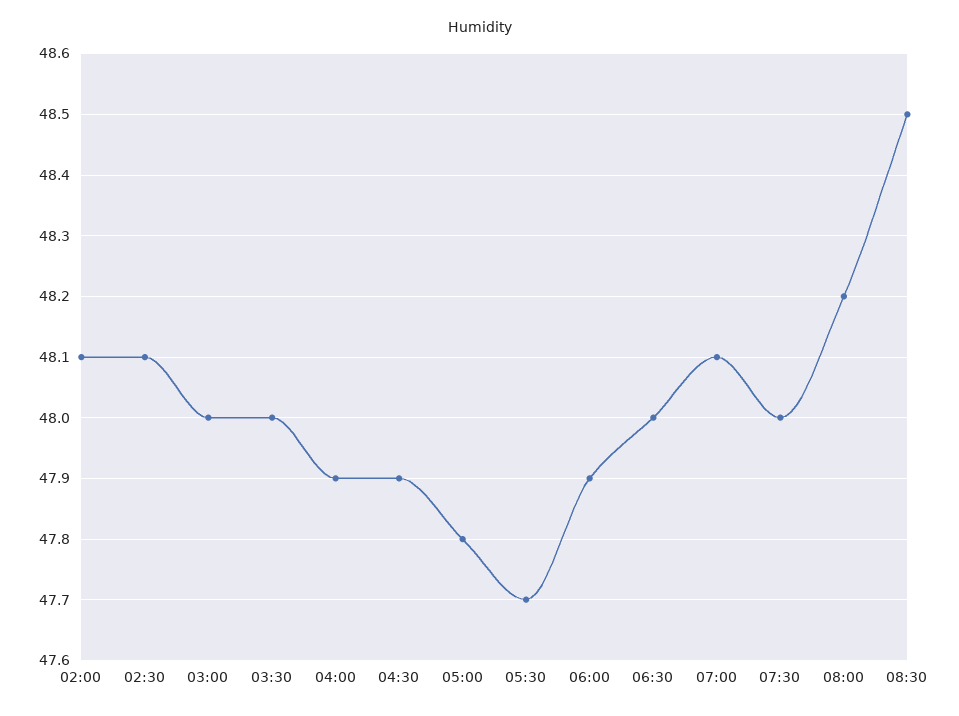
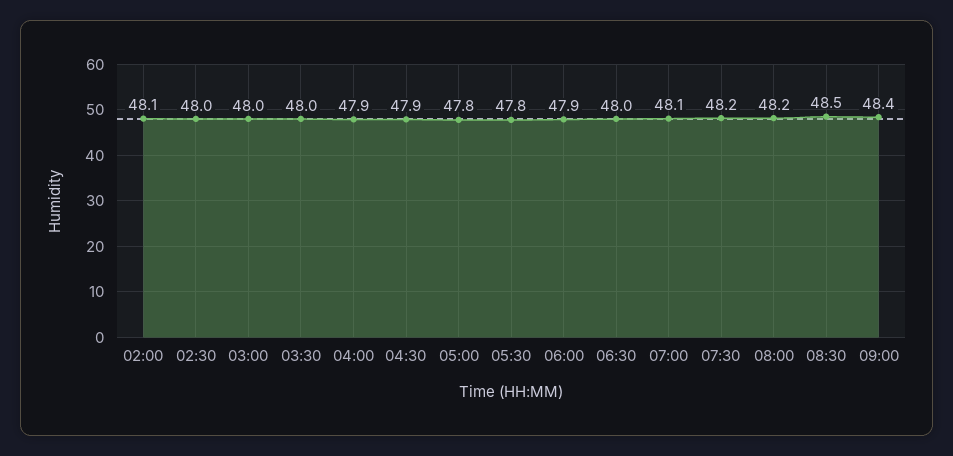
02:30: 48.1 -> 48
05:30: 47.7 -> 47.8
07:30: 48 -> 48.2
09:00: none -> 48.4

